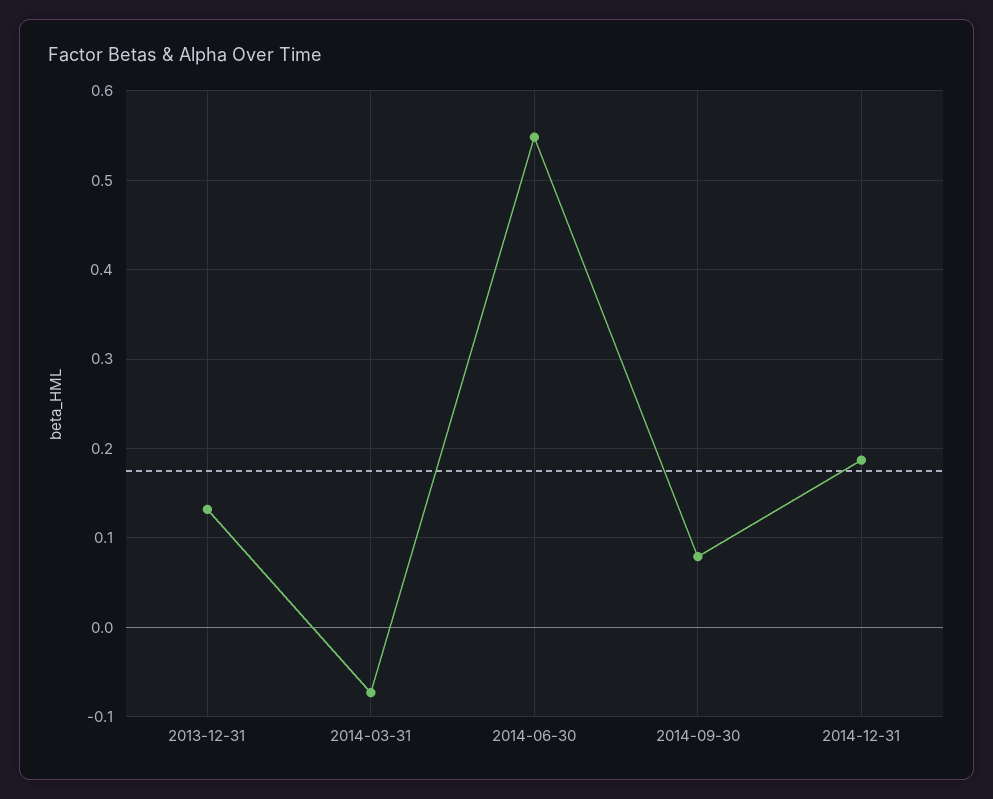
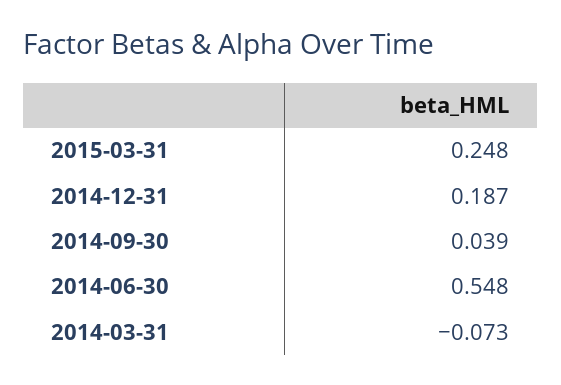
2013-12-31: 0.13 -> none
2014-09-30: 0.08 -> 0.039
2015-03-31: none -> 0.248

